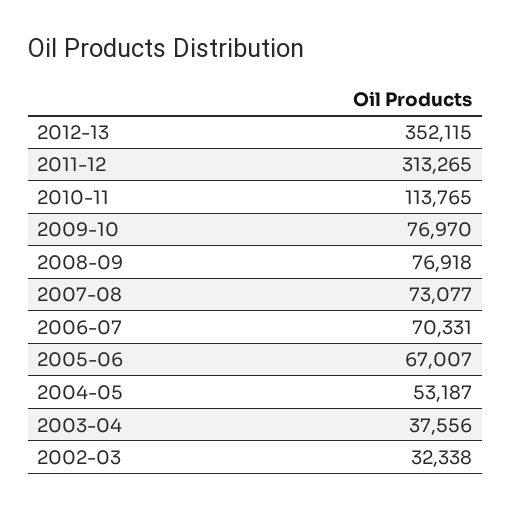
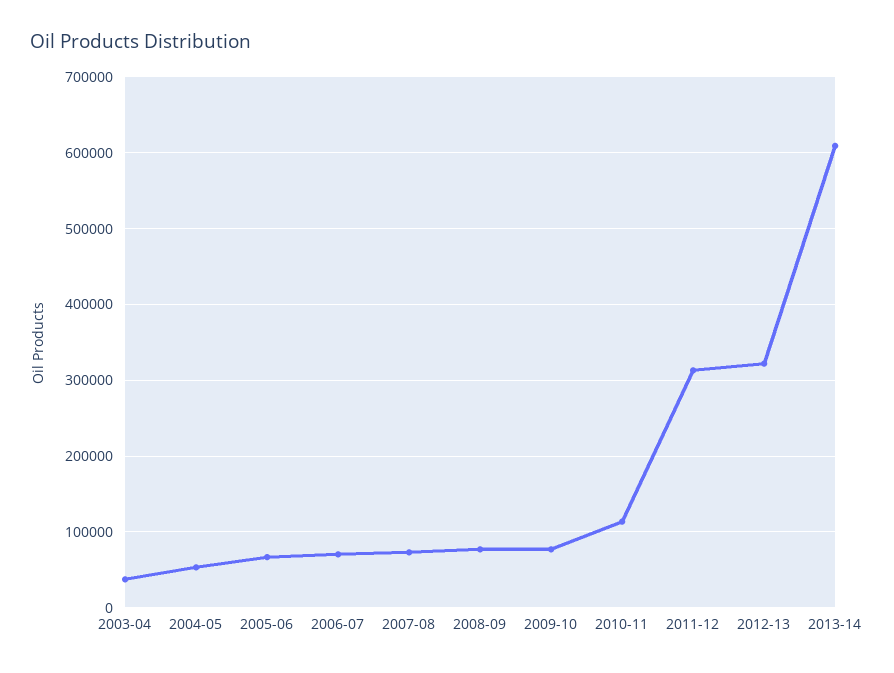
2012-13: 352115 -> 320000
2002-03: 32338 -> none
2013-14: none -> 610000

